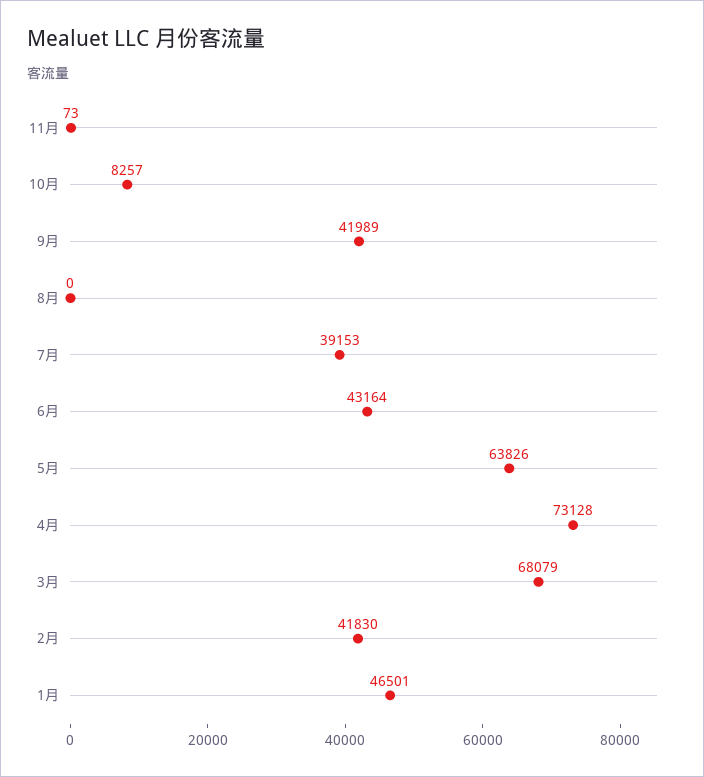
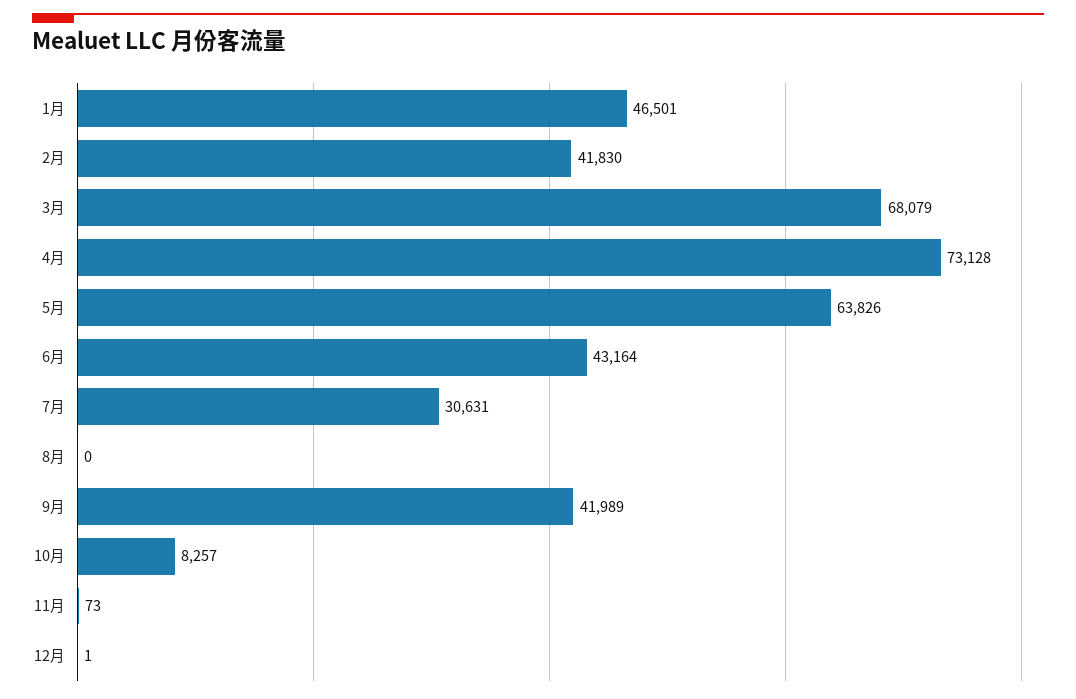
7月: 39153 -> 30631
12月: none -> 1

